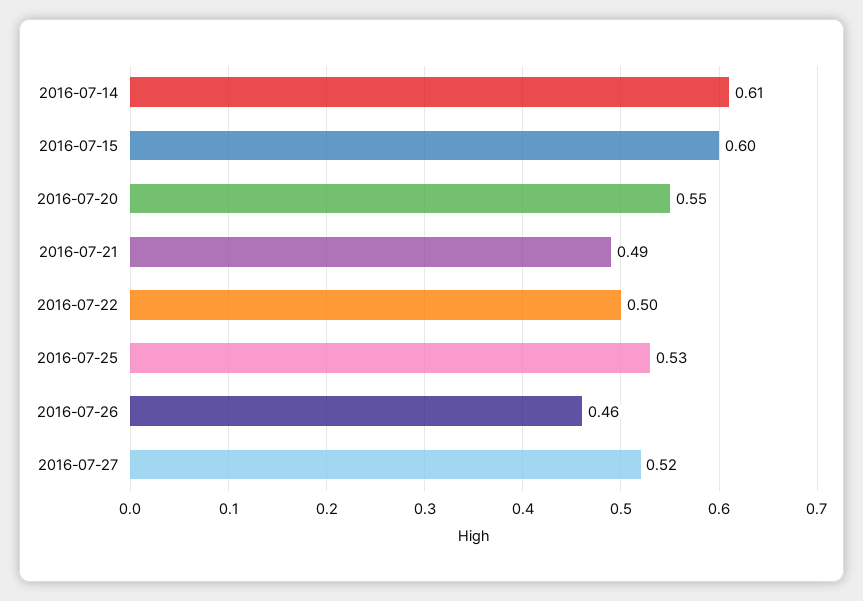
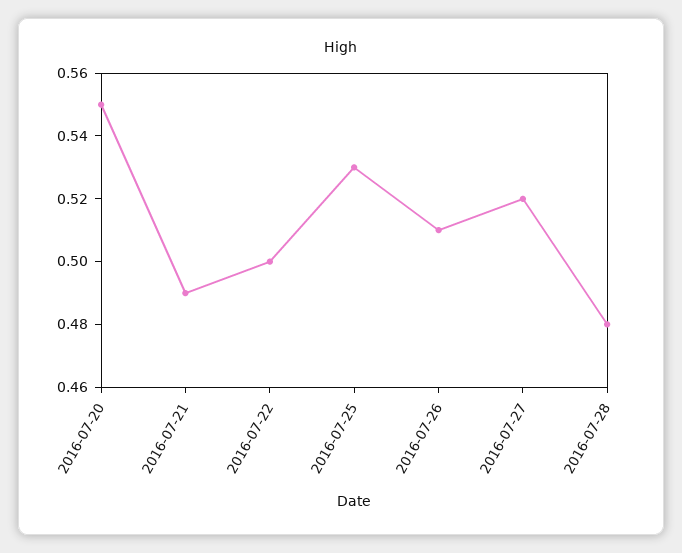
2016-07-14: 0.61 -> none
2016-07-15: 0.6 -> none
2016-07-26: 0.46 -> 0.51
2016-07-28: none -> 0.48

